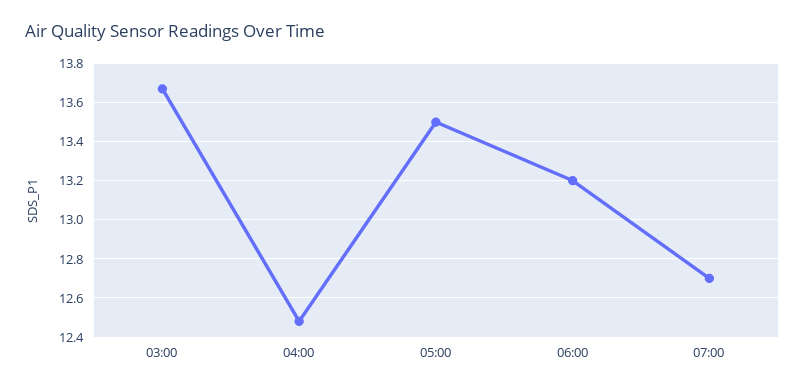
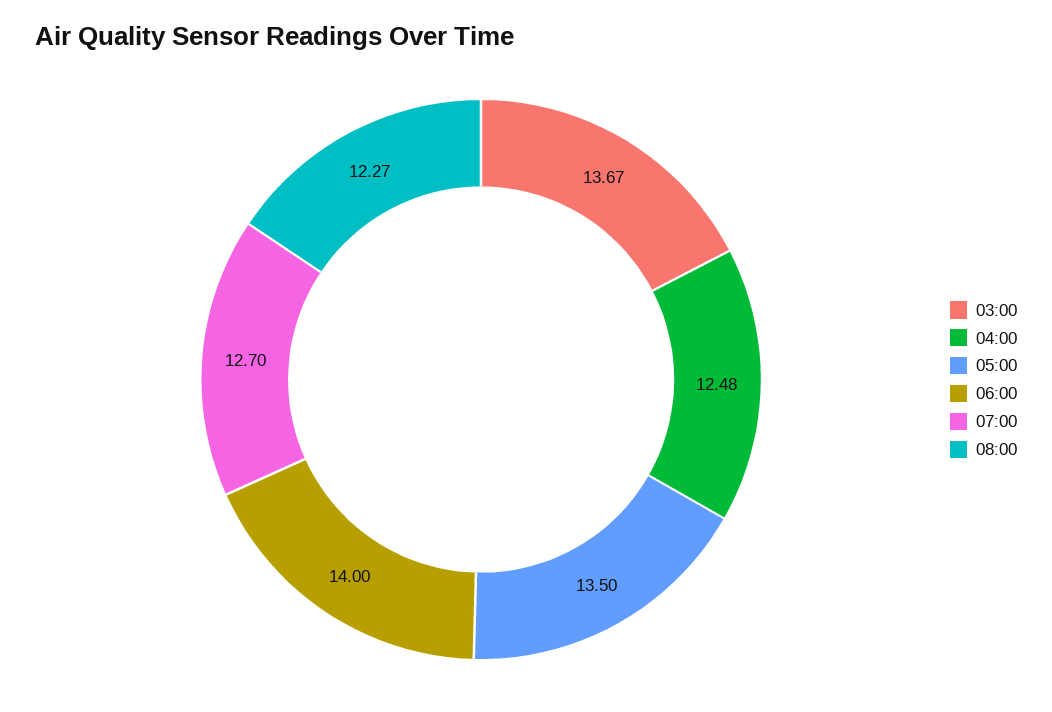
06:00: 13.2 -> 14
08:00: none -> 12.27

